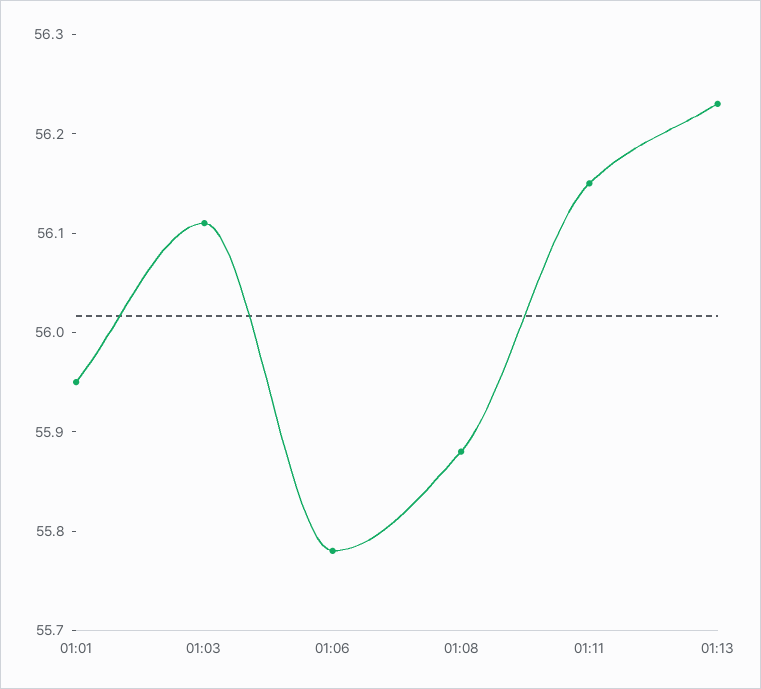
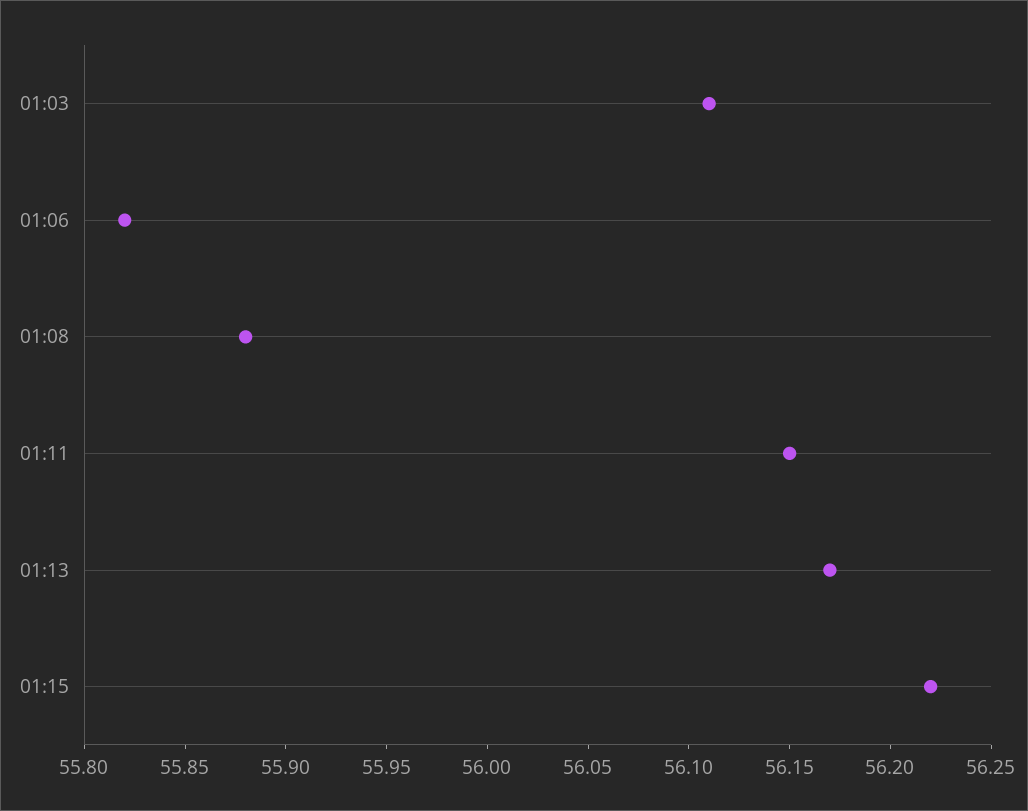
01:01: 55.95 -> none
01:06: 55.78 -> 55.82
01:13: 56.23 -> 56.17
01:15: none -> 56.22

